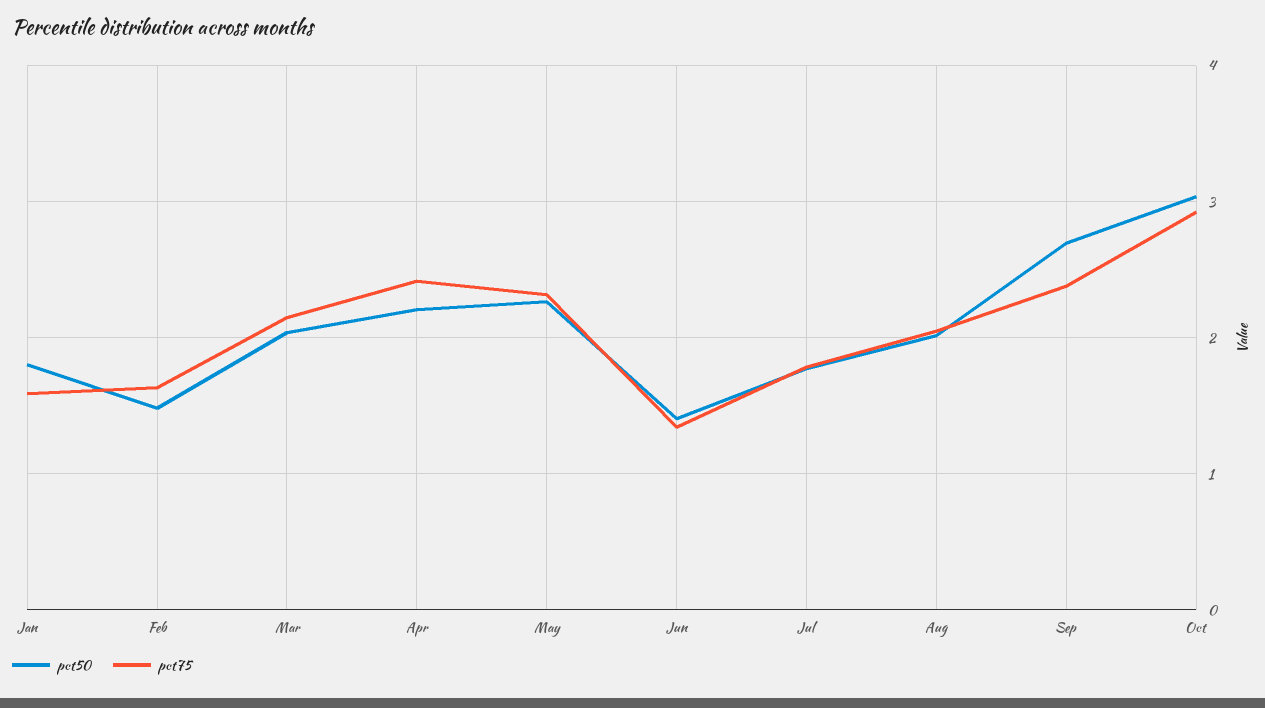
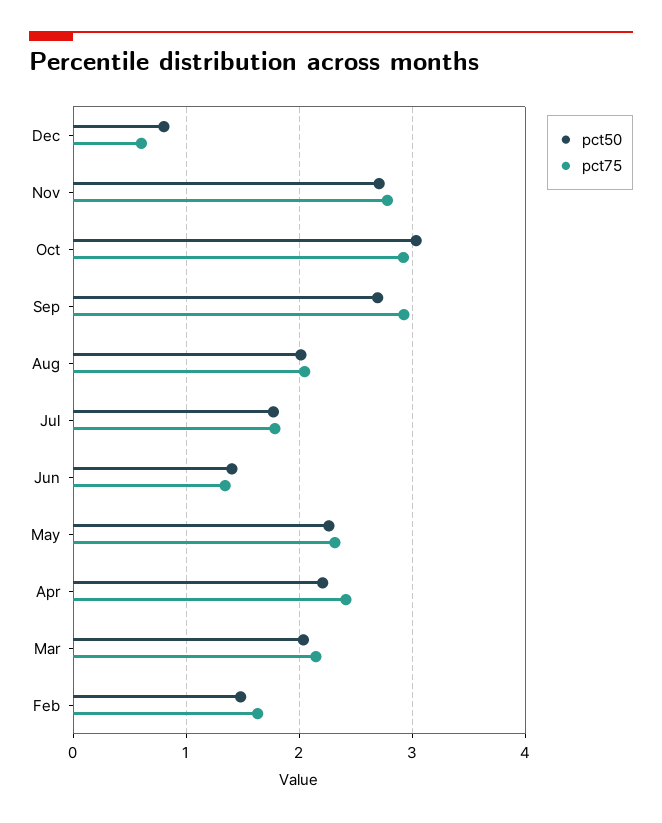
pct50, Jan: 1.8 -> none
pct75, Jan: 1.6 -> none
pct75, Sep: 2.4 -> 2.9
pct50, Dec: none -> 0.8
pct75, Dec: none -> 0.6
pct50, Nov: none -> 2.7
pct75, Nov: none -> 2.8

